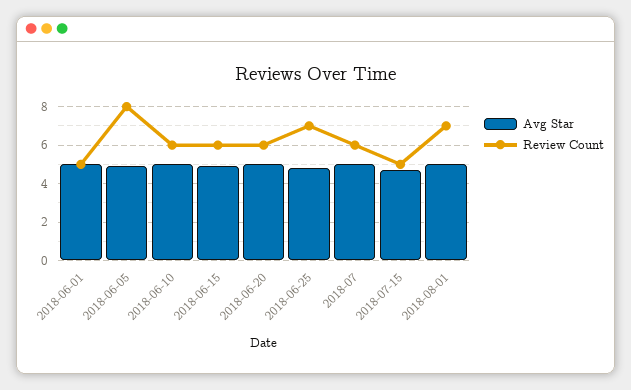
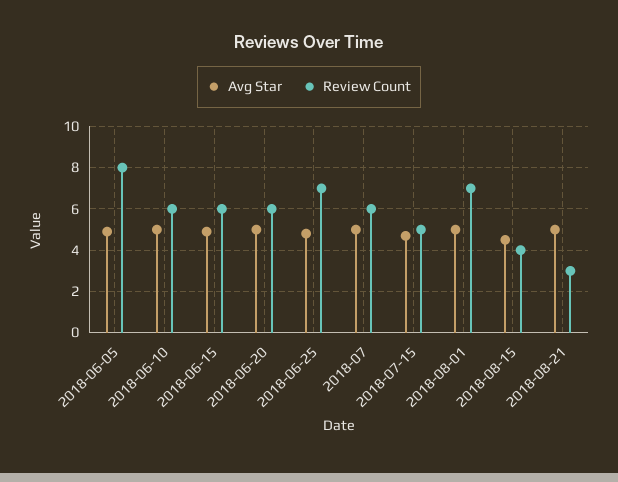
Avg Star, 2018-06-01: 5 -> none
Review Count, 2018-06-01: 5 -> none
Avg Star, 2018-08-15: none -> 4.5
Review Count, 2018-08-15: none -> 4
Avg Star, 2018-08-21: none -> 5
Review Count, 2018-08-21: none -> 3

